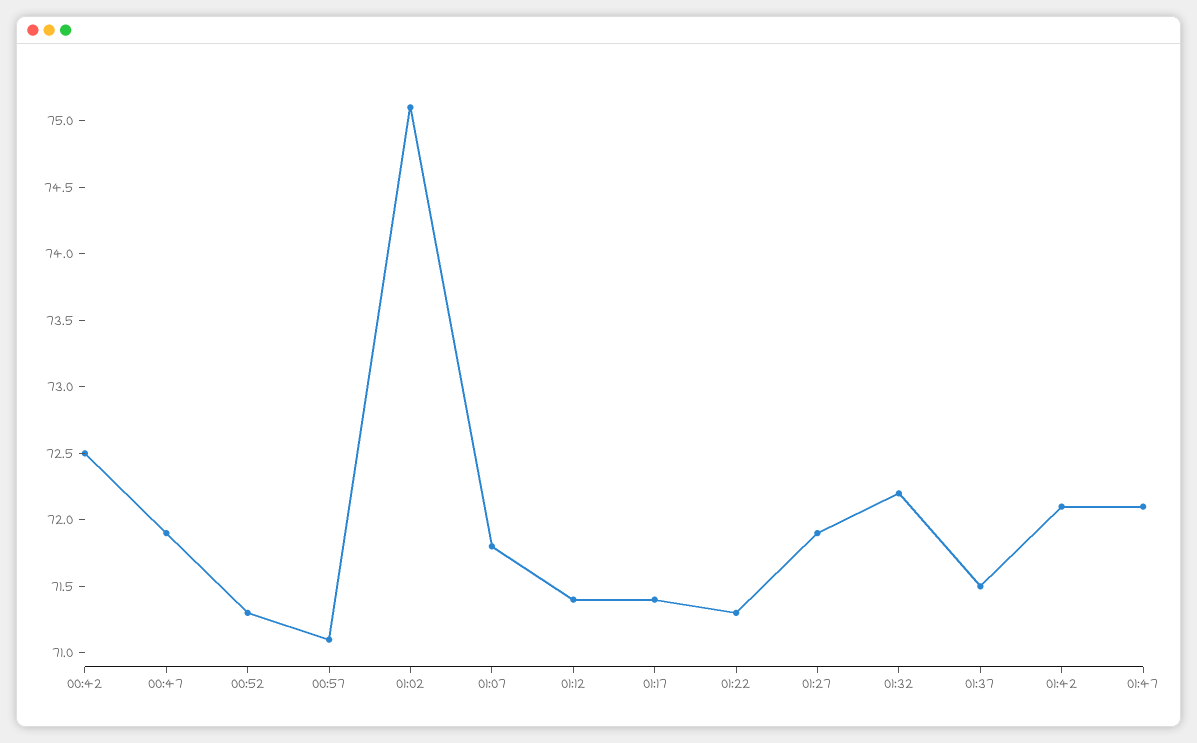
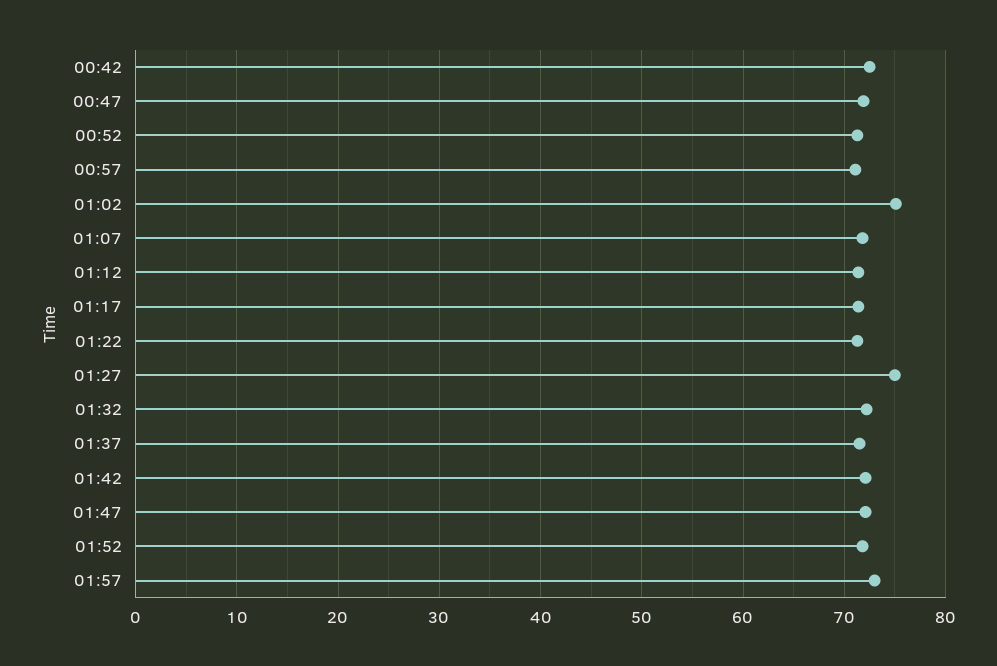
01:27: 71.9 -> 75
01:52: none -> 72
01:57: none -> 73

